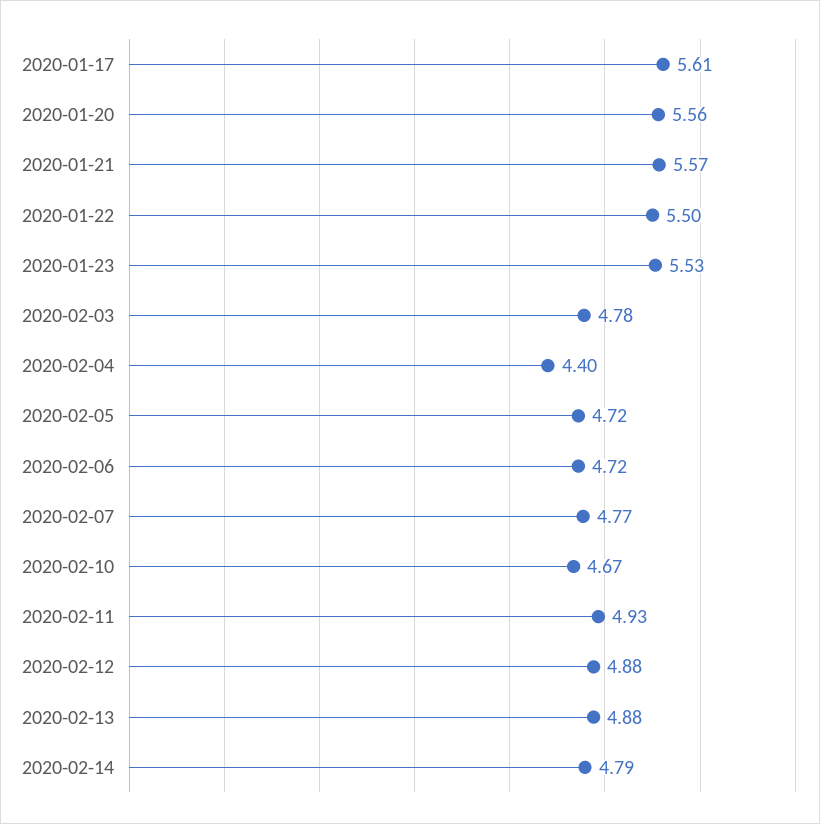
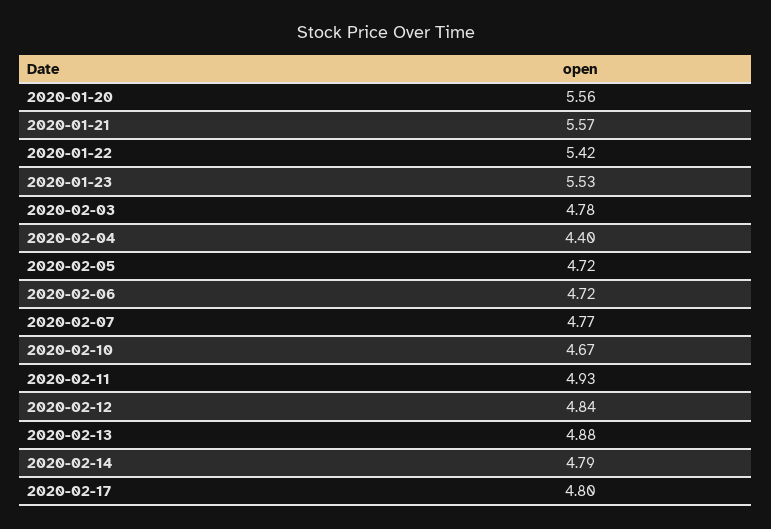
2020-01-17: 5.61 -> none
2020-01-22: 5.5 -> 5.42
2020-02-12: 4.88 -> 4.84
2020-02-17: none -> 4.8

